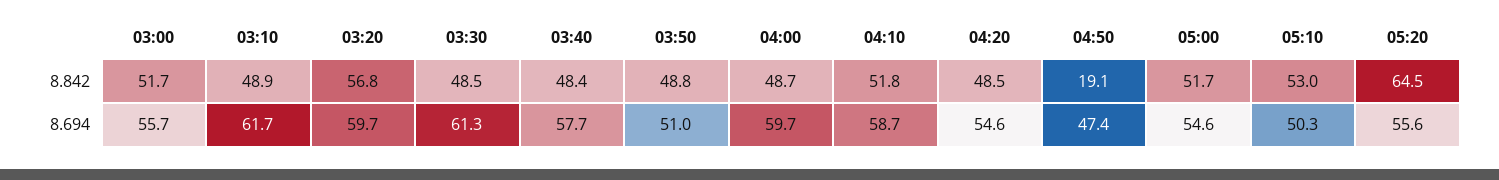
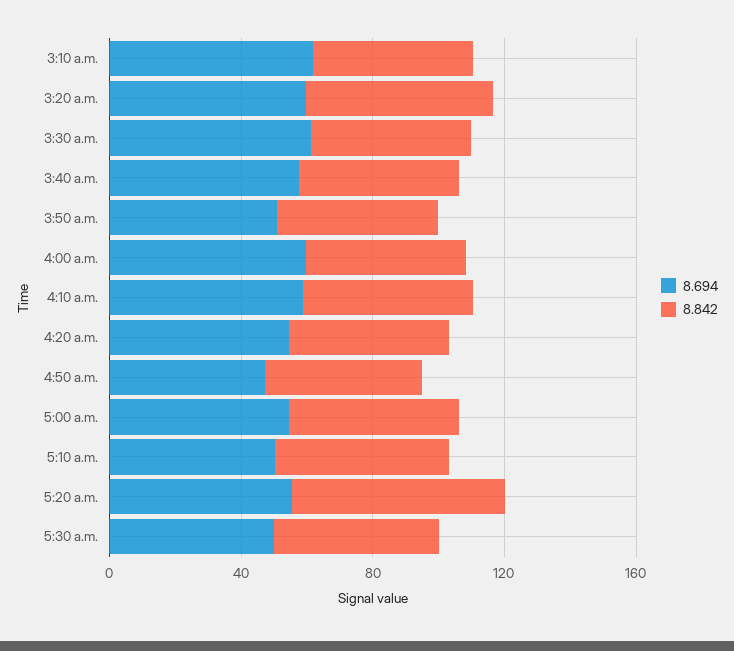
8.842, 03:00: 51.7 -> none
8.842, 04:50: 19.1 -> 50
8.694, 03:00: 55.7 -> none
8.694, 5:30 a.m.: none -> 50
8.842, 5:30 a.m.: none -> 50

